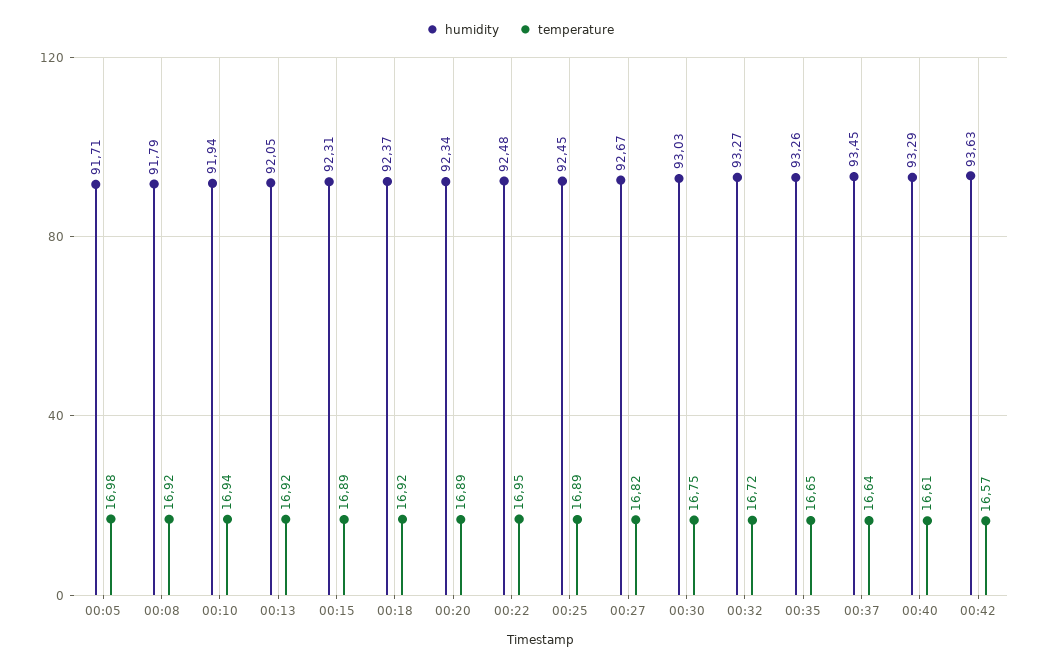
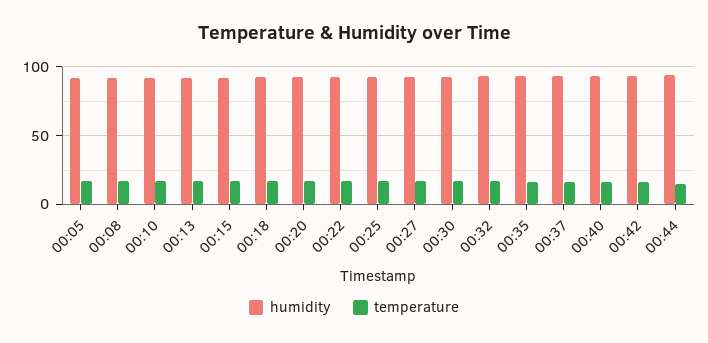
humidity, 00:44: none -> 95
temperature, 00:44: none -> 15

